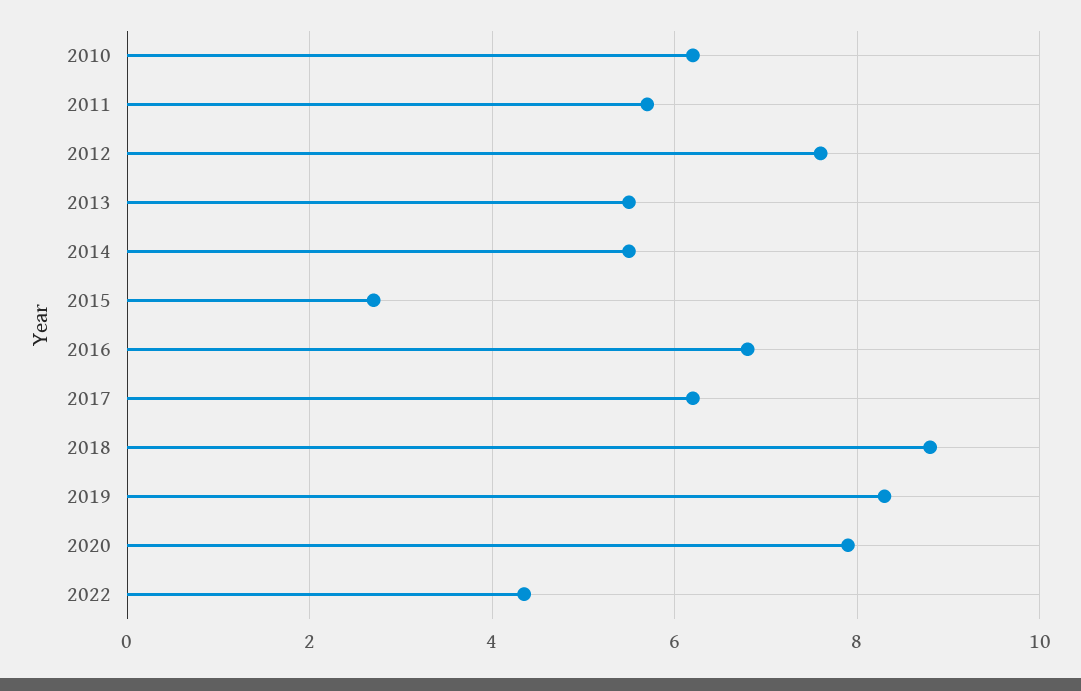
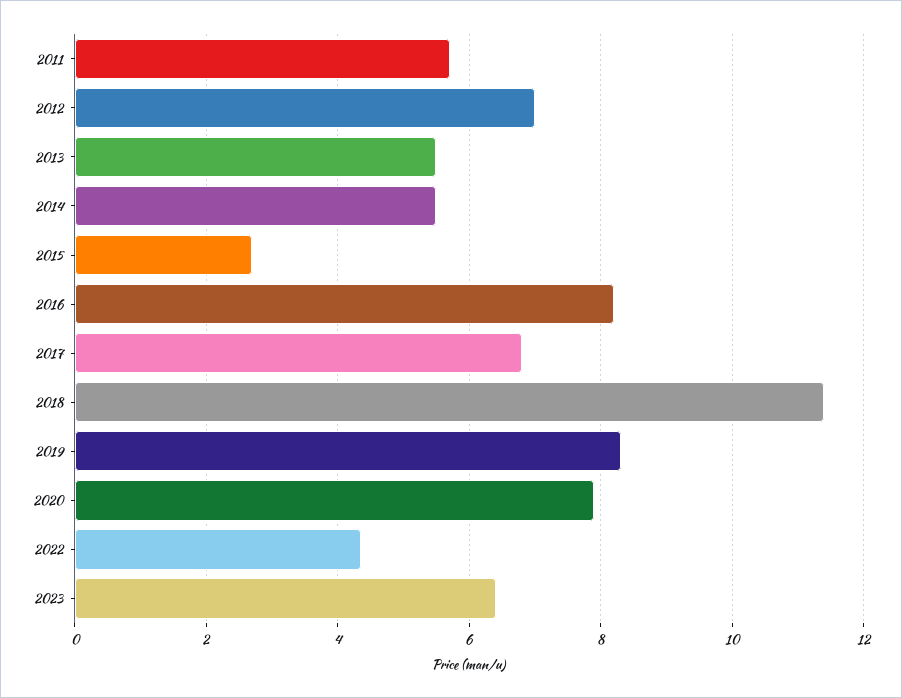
2010: 6.2 -> none
2012: 7.6 -> 7
2016: 6.8 -> 8.2
2017: 6.2 -> 6.8
2018: 8.8 -> 11.4
2023: none -> 6.4

